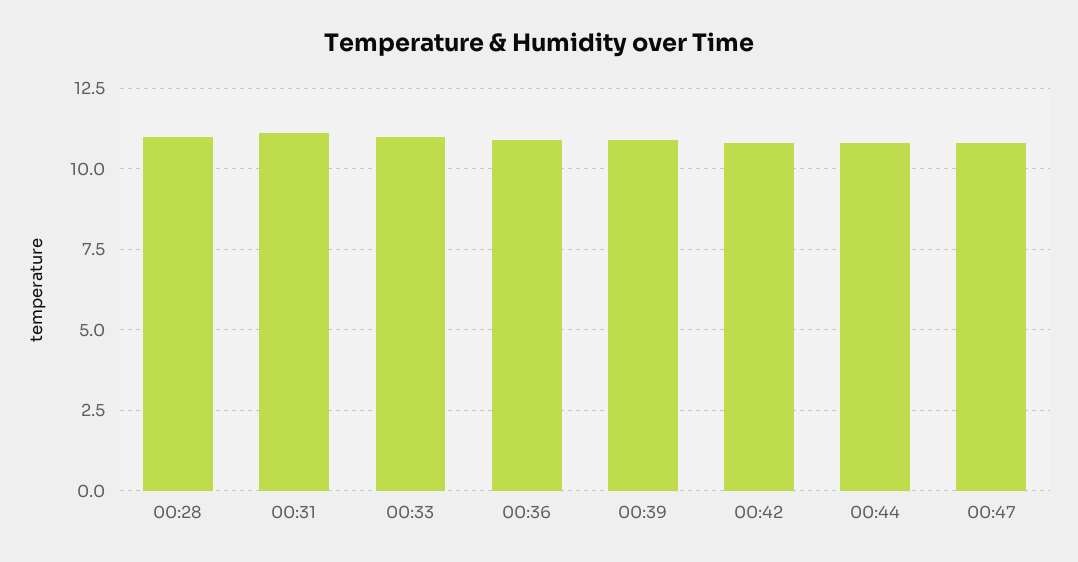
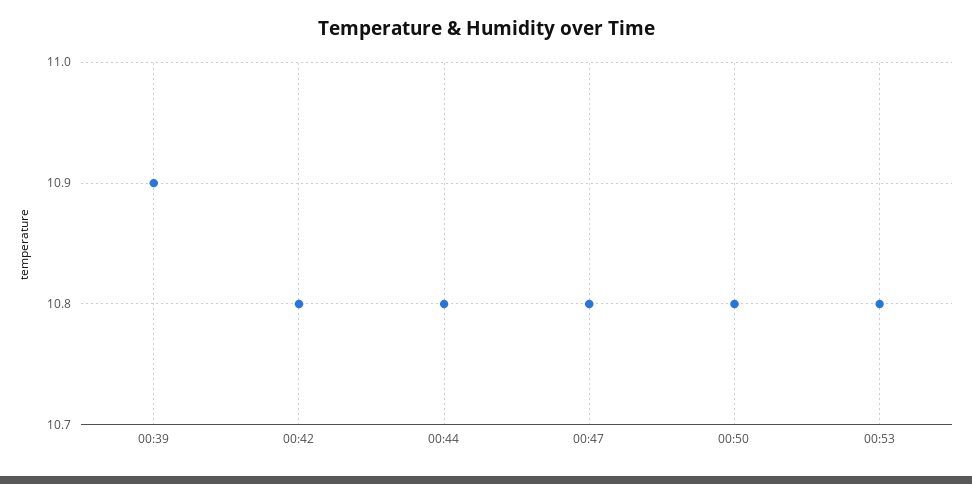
00:28: 11 -> none
00:31: 11 -> none
00:33: 11 -> none
00:36: 11 -> none
00:50: none -> 10.8
00:53: none -> 10.8

